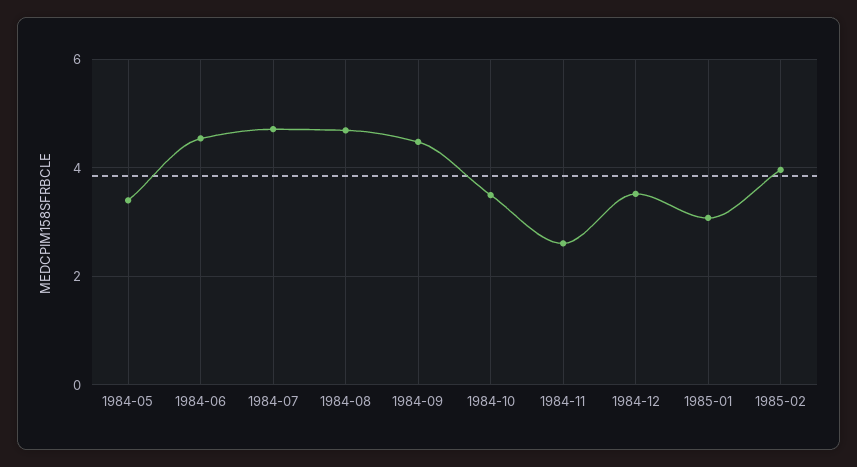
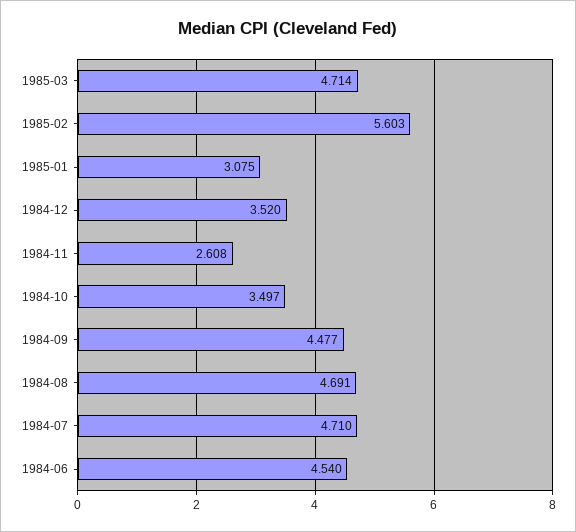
1984-05: 3.4 -> none
1985-02: 4 -> 5.603
1985-03: none -> 4.714

